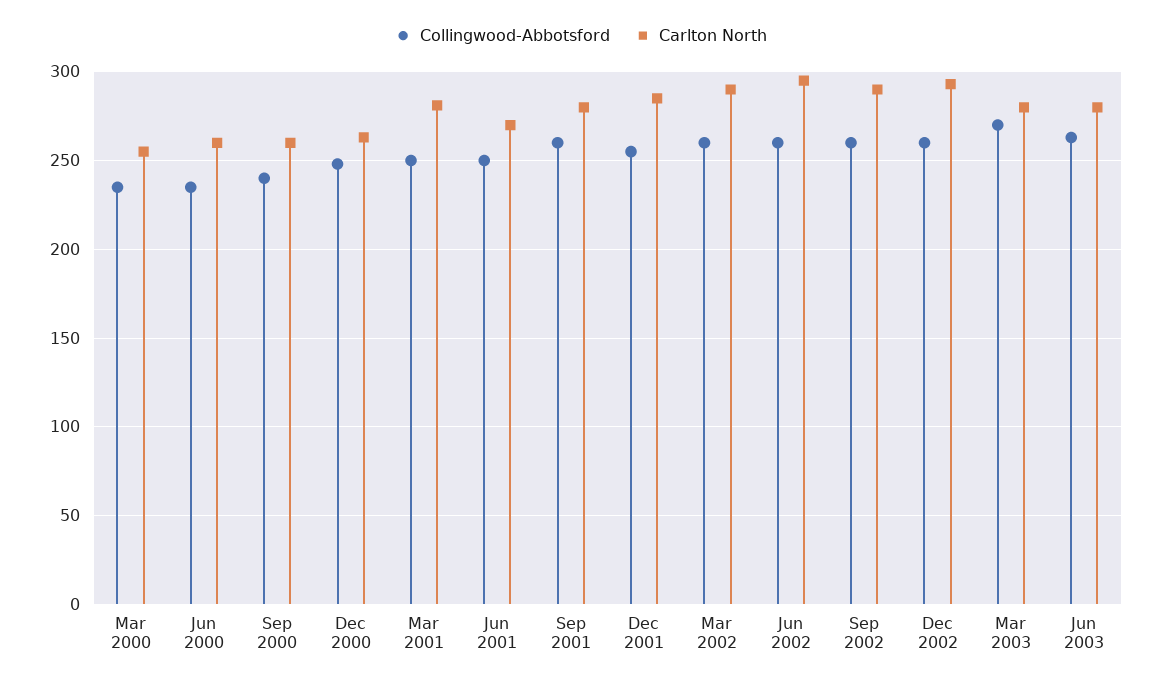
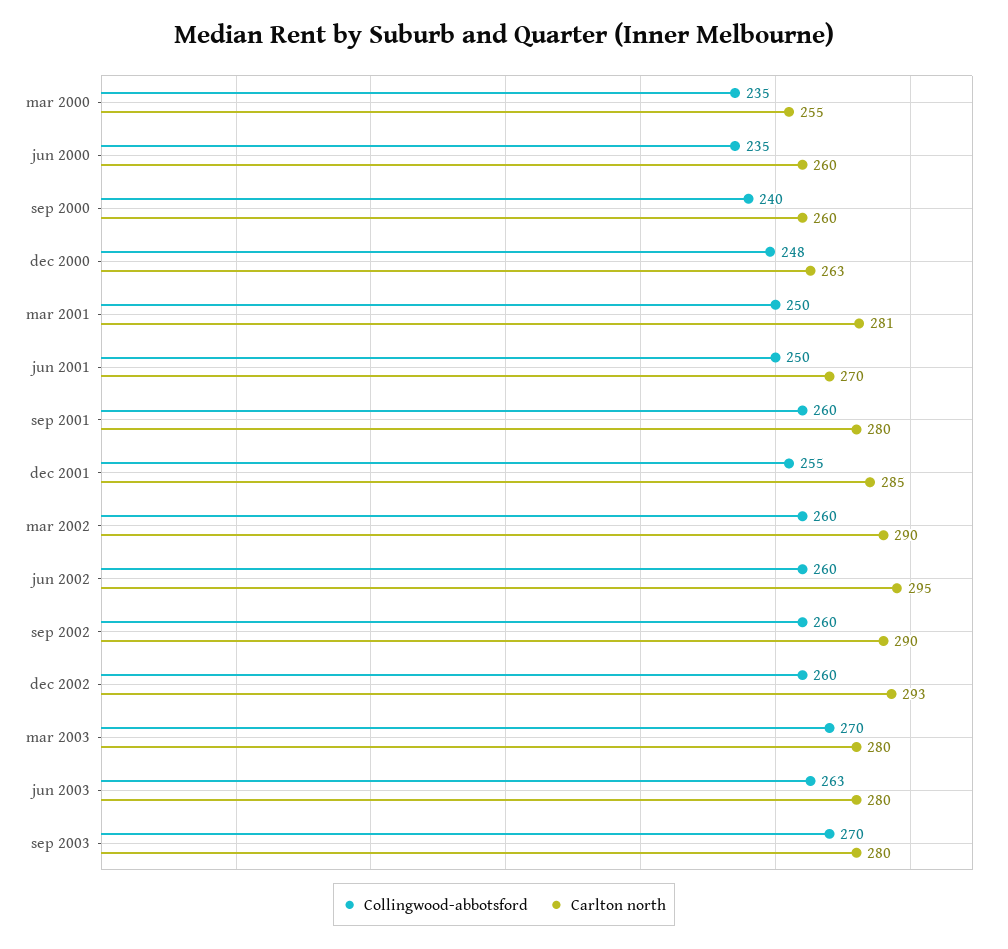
Collingwood-Abbotsford, sep 2003: none -> 270
Carlton North, sep 2003: none -> 280

